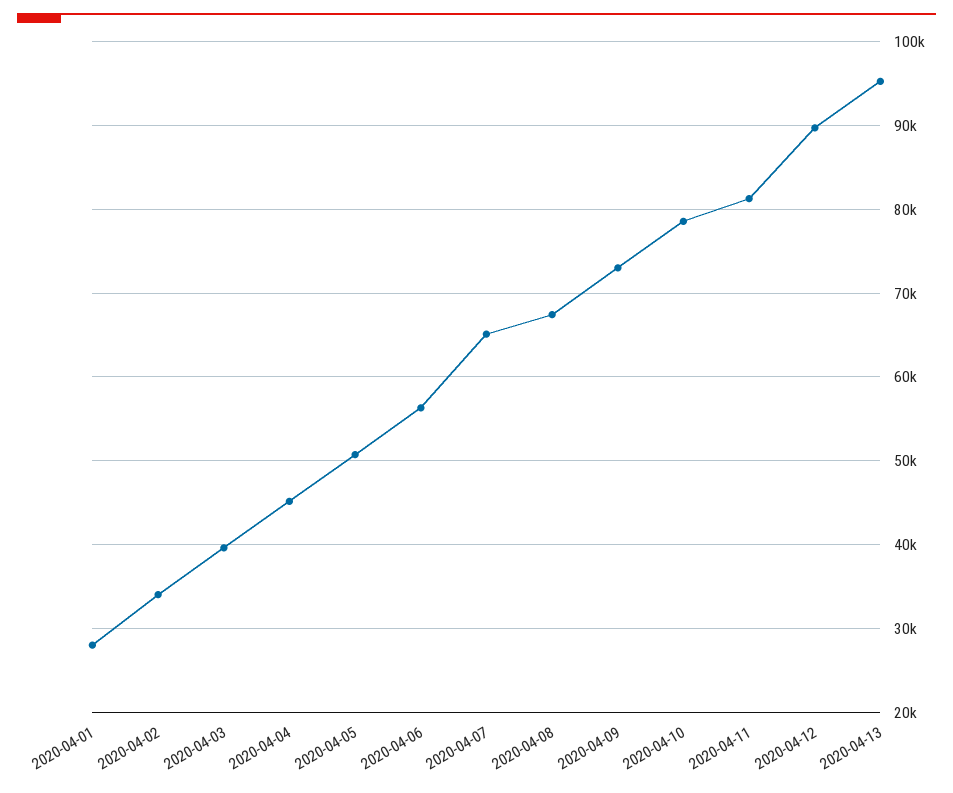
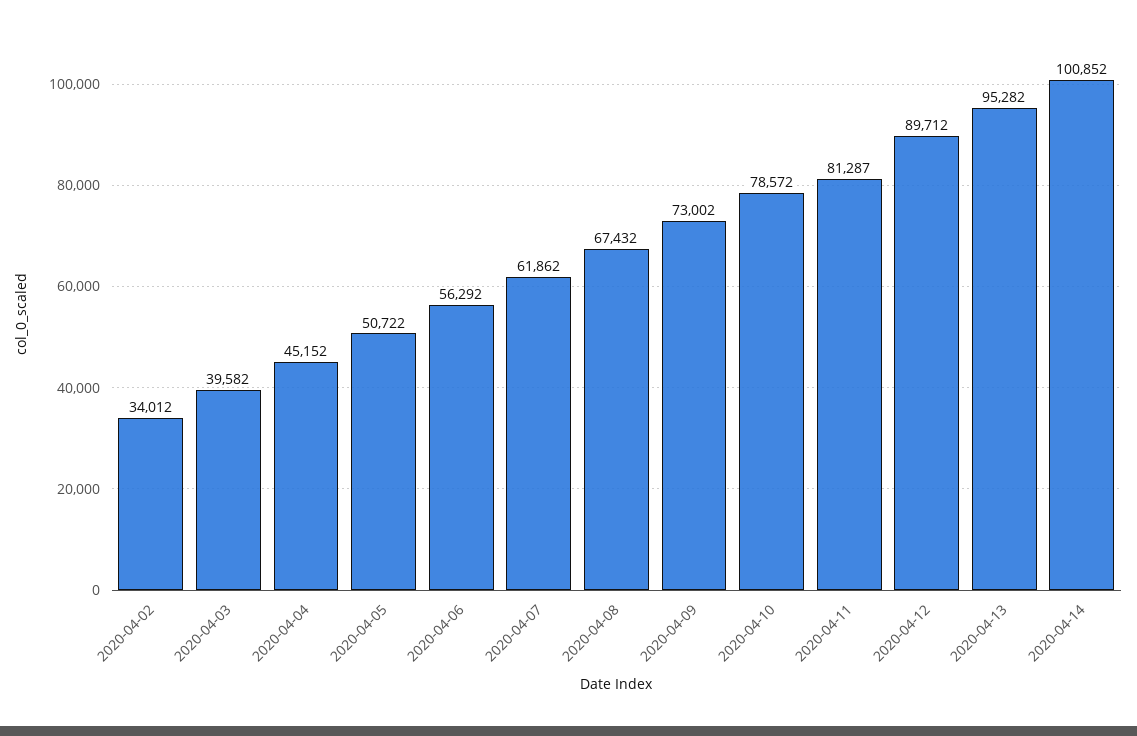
2020-04-01: 28000 -> none
2020-04-07: 65000 -> 61862
2020-04-14: none -> 100852

